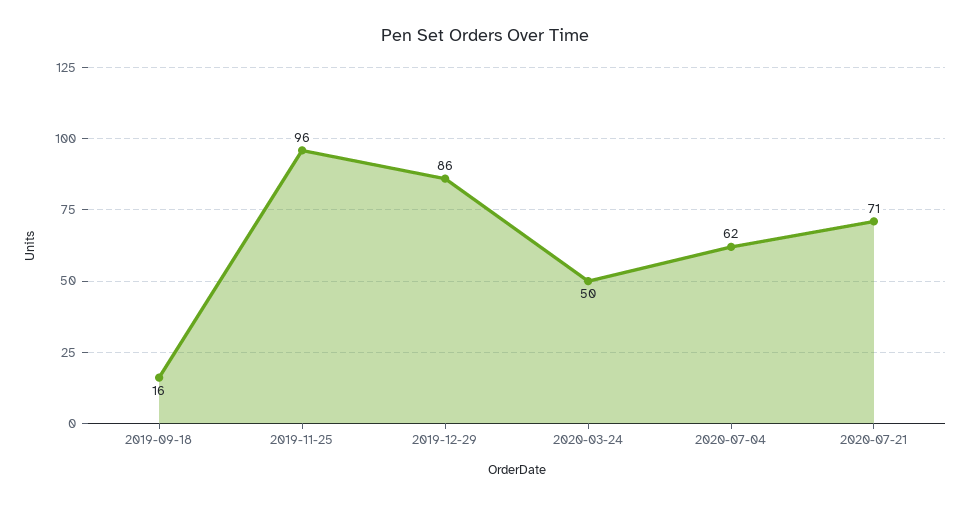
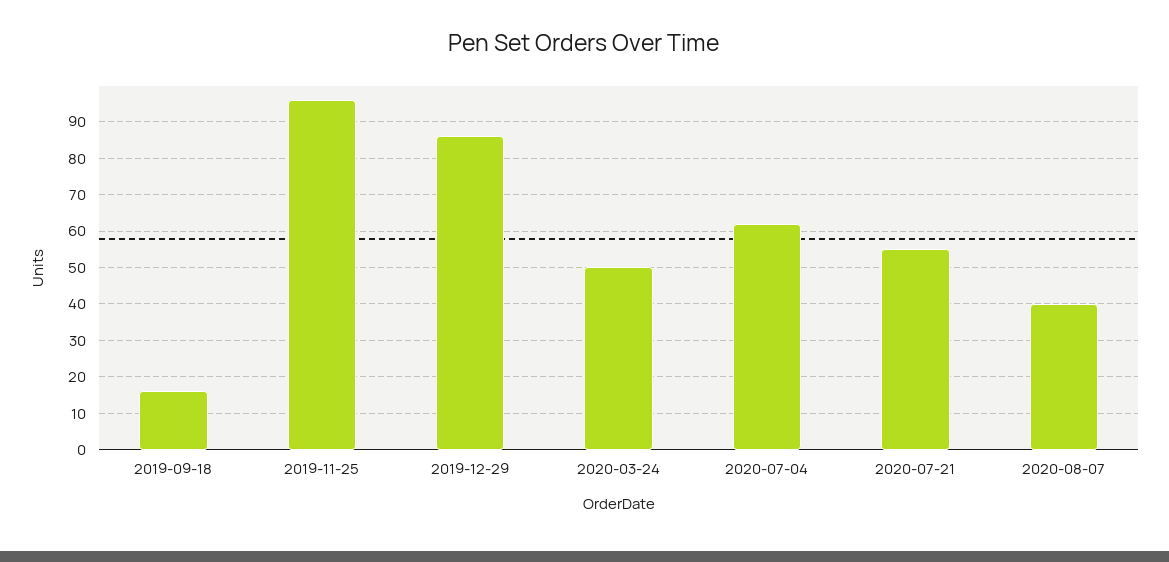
2020-07-21: 71 -> 55
2020-08-07: none -> 40

